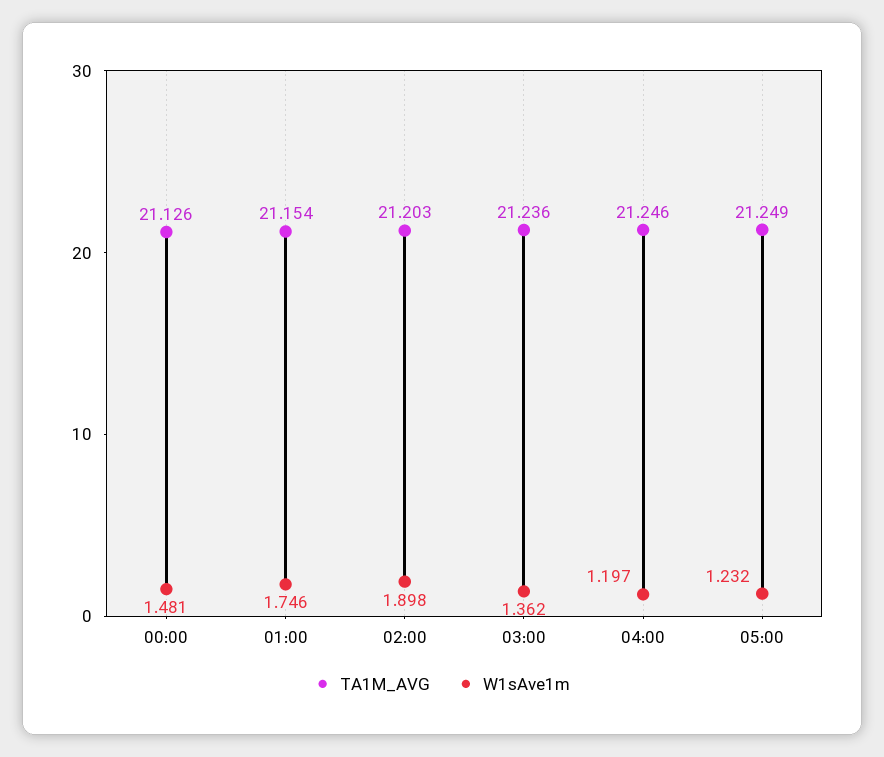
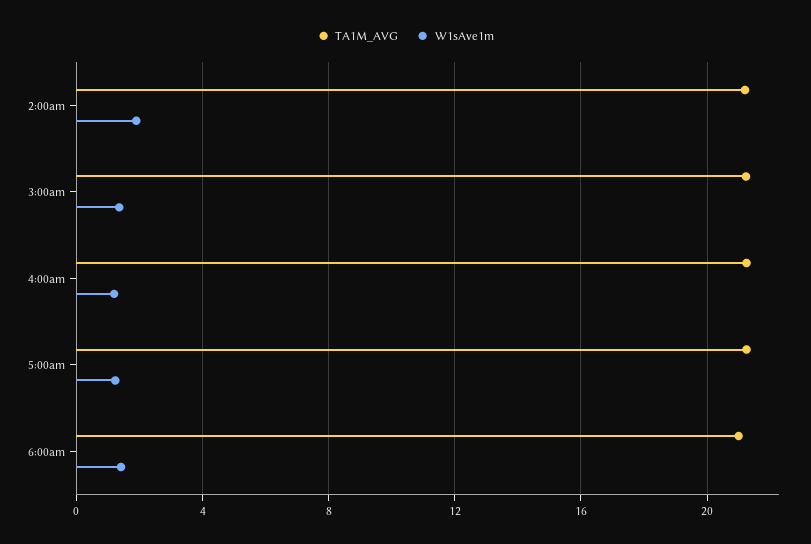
TA1M_AVG, 00:00: 21.126 -> none
W1sAve1m, 00:00: 1.481 -> none
TA1M_AVG, 01:00: 21.154 -> none
W1sAve1m, 01:00: 1.746 -> none
TA1M_AVG, 6:00am: none -> 21
W1sAve1m, 6:00am: none -> 1.5

